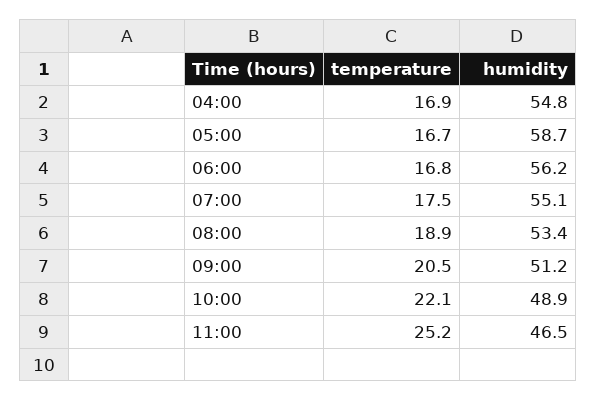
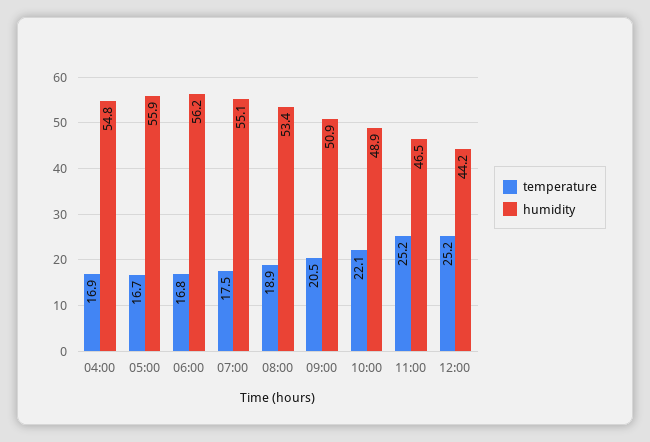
humidity, 05:00: 58.7 -> 55.9
humidity, 09:00: 51.2 -> 50.9
temperature, 12:00: none -> 25.2
humidity, 12:00: none -> 44.2

